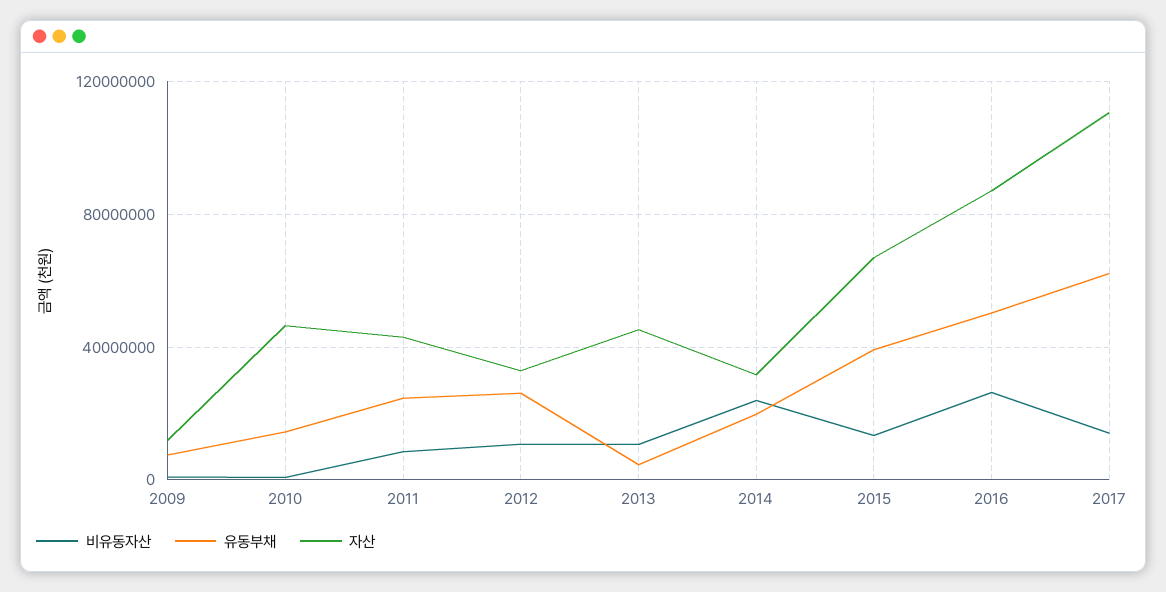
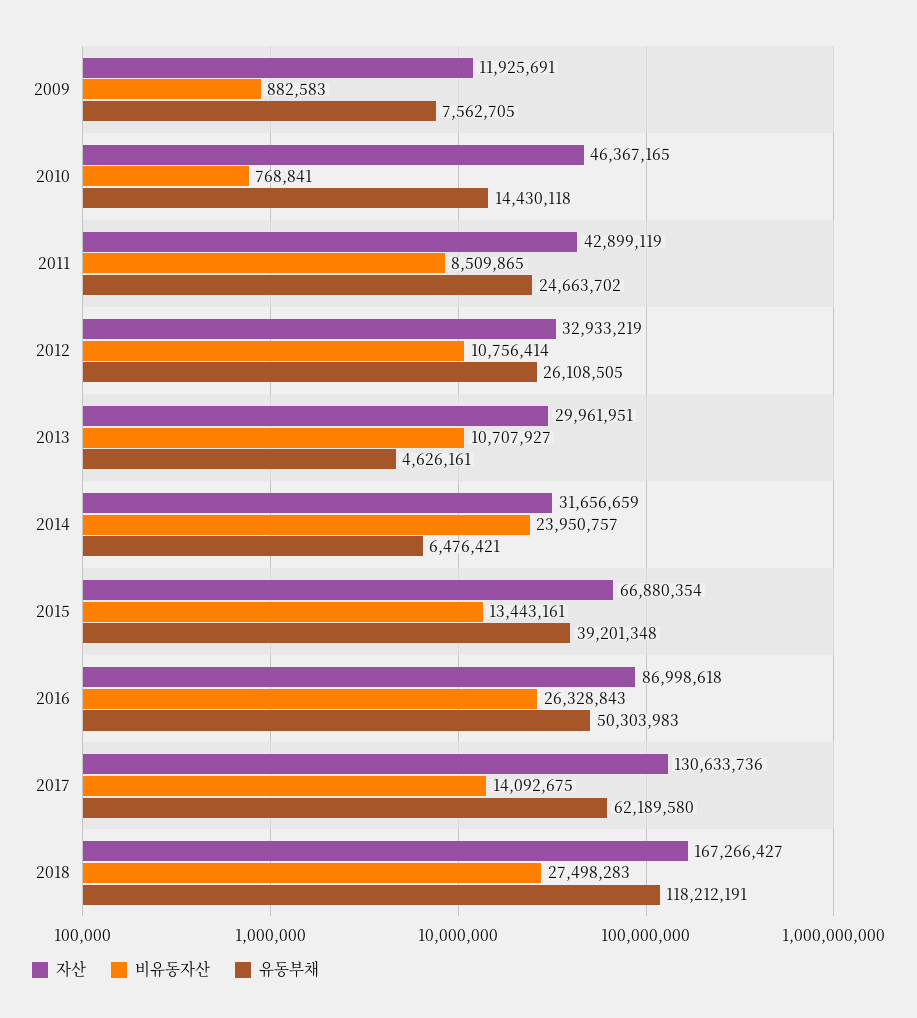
자산, 2013: 45000000 -> 29961951
유동부채, 2014: 20000000 -> 6476421
자산, 2017: 110000000 -> 130633736
자산, 2018: none -> 167266427
비유동자산, 2018: none -> 27498283
유동부채, 2018: none -> 118212191

